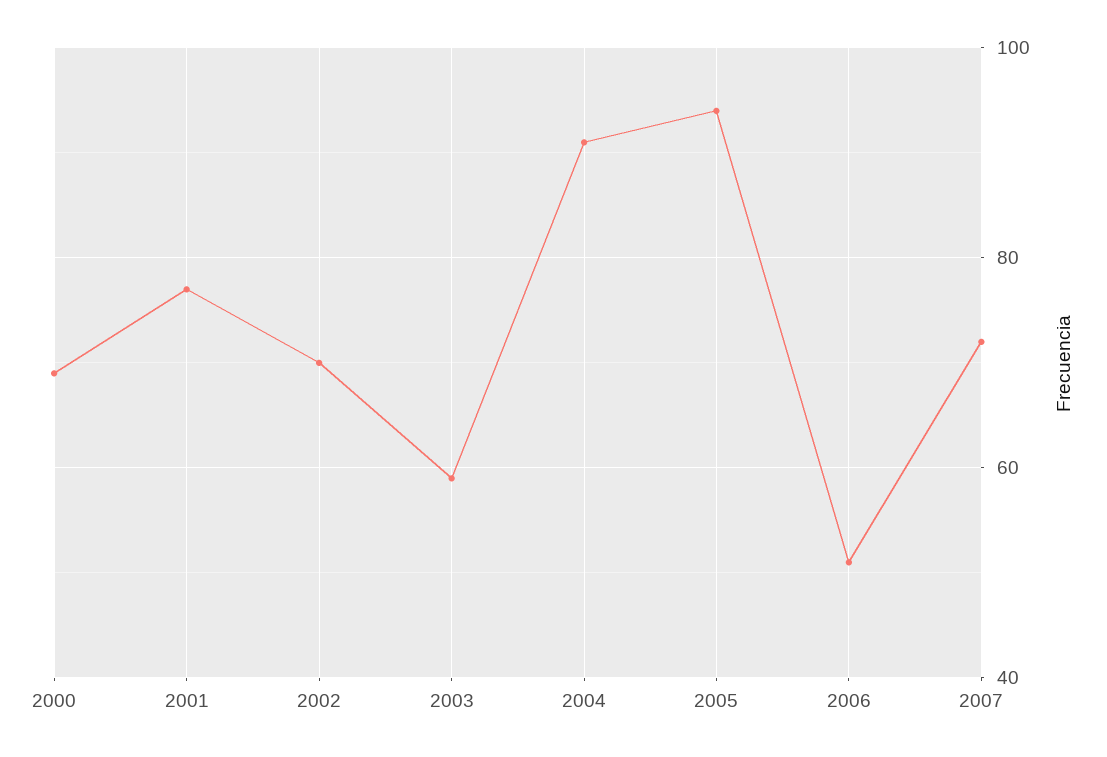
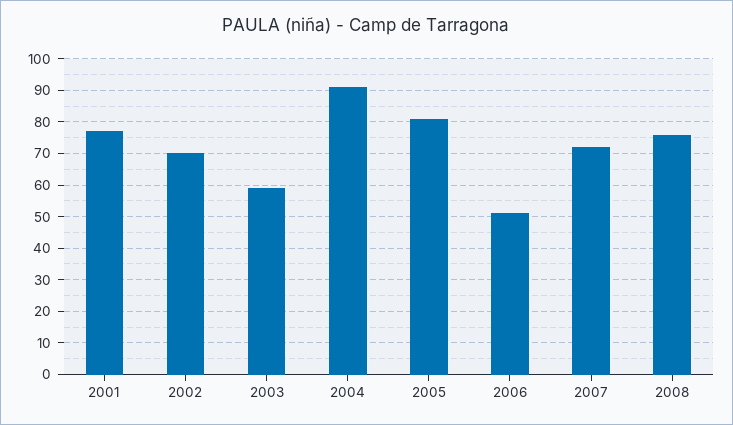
2000: 70 -> none
2005: 95 -> 80
2008: none -> 75

